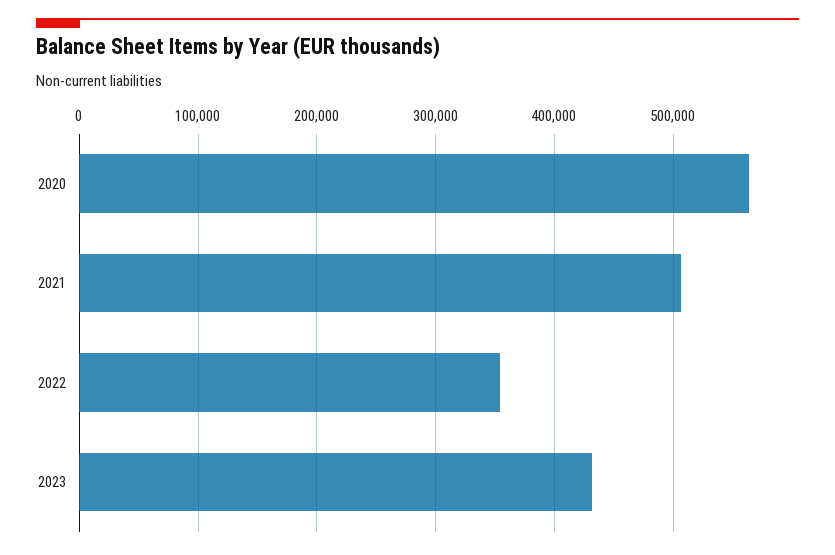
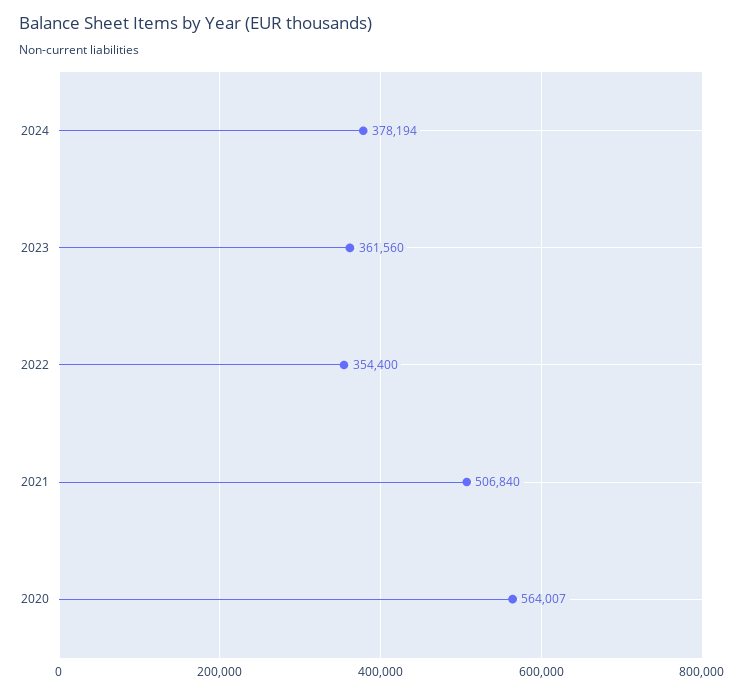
2023: 430000 -> 361560
2024: none -> 378194

